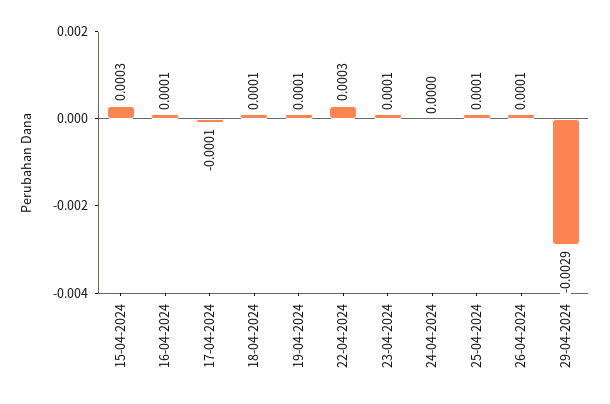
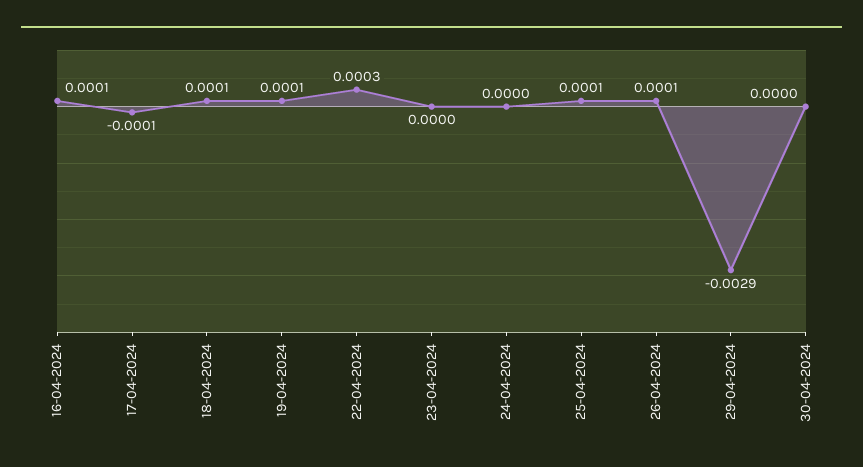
15-04-2024: 0.0003 -> none
23-04-2024: 0.0001 -> 0
30-04-2024: none -> 0

